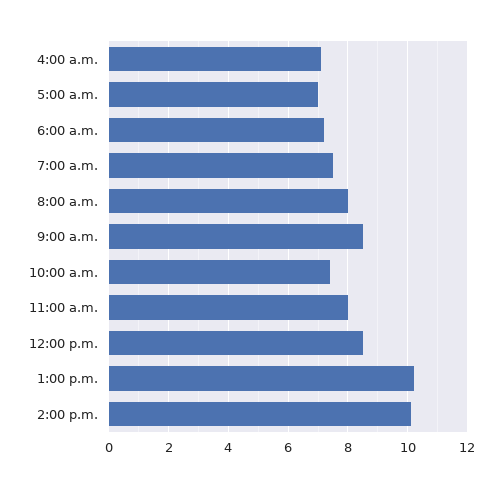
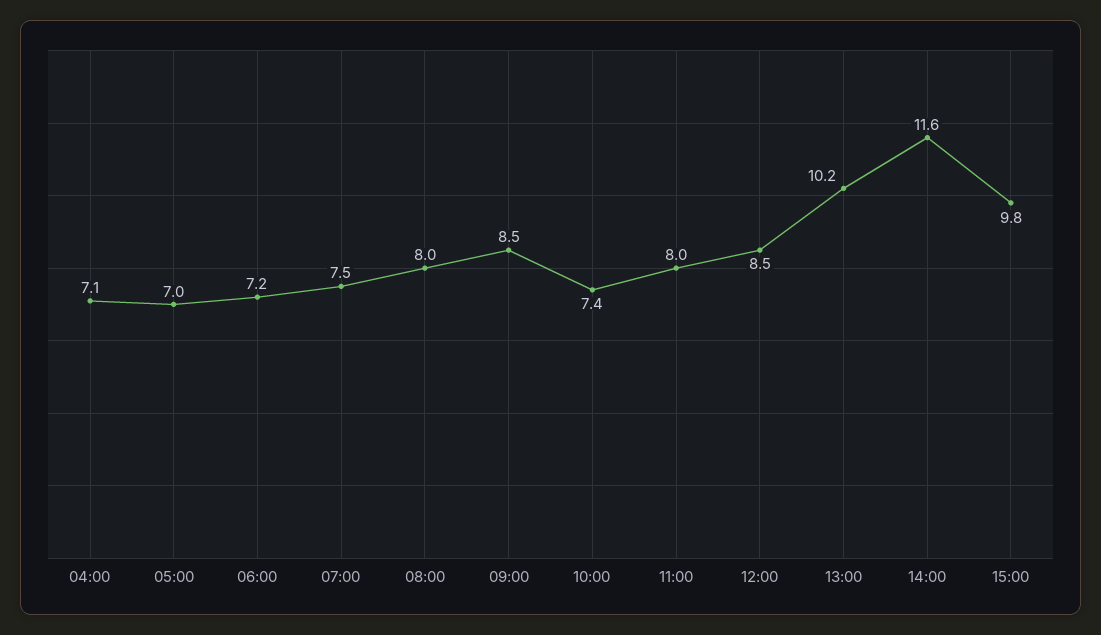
2:00 p.m.: 10 -> 11.6
15:00: none -> 9.8

